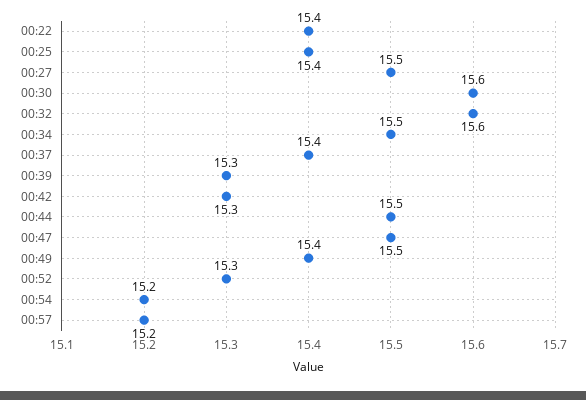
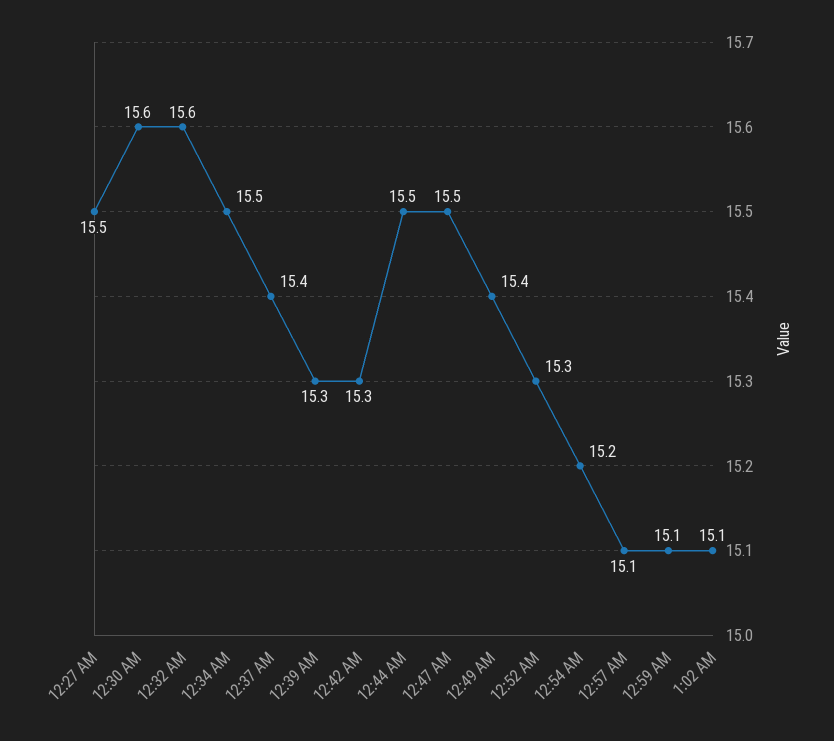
00:22: 15.4 -> none
00:25: 15.4 -> none
00:57: 15.2 -> 15.1
12:59 AM: none -> 15.1
1:02 AM: none -> 15.1

